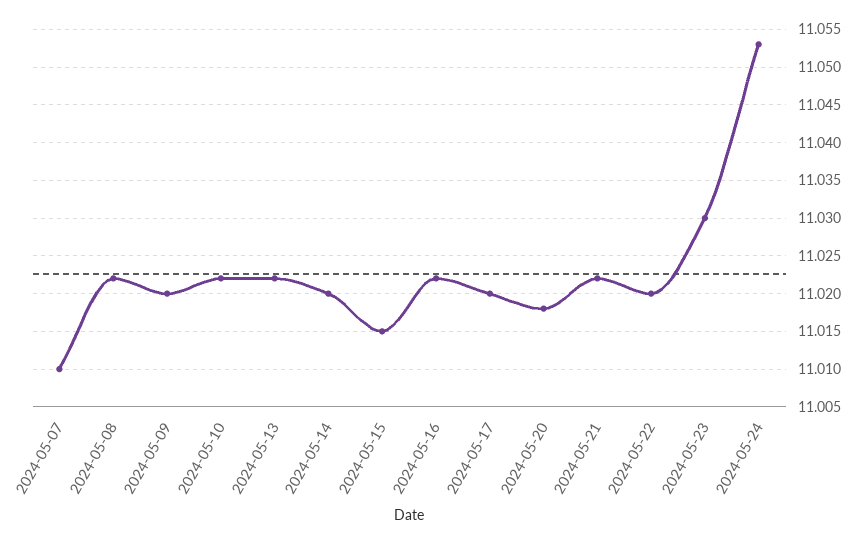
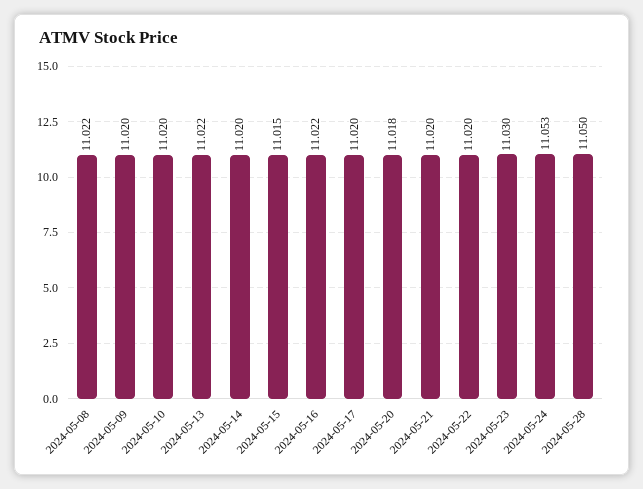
2024-05-07: 11.01 -> none
2024-05-10: 11.022 -> 11.02
2024-05-21: 11.022 -> 11.02
2024-05-28: none -> 11.05

